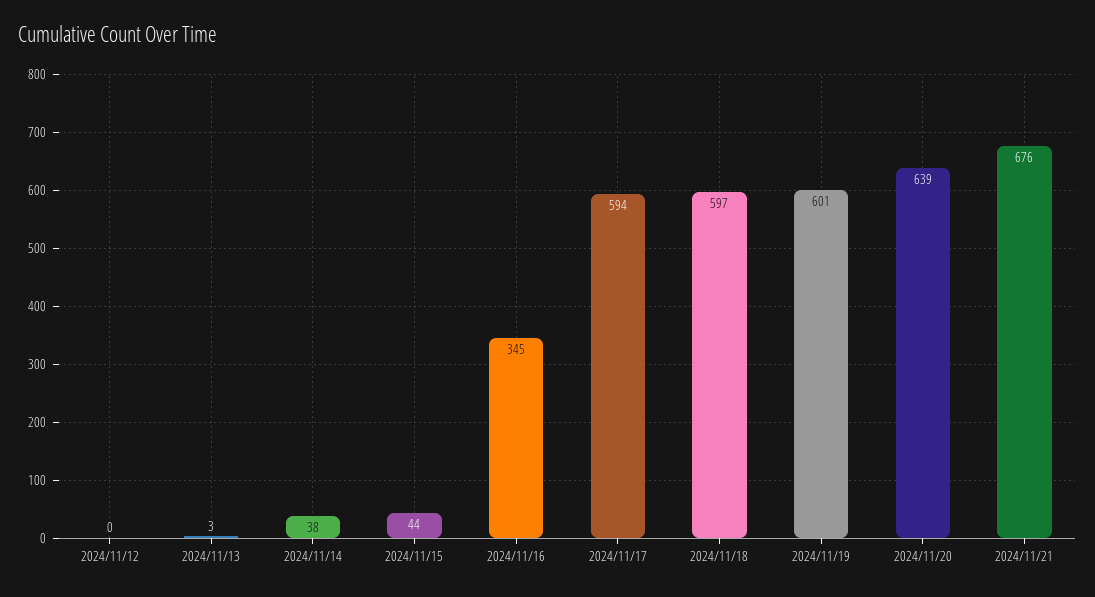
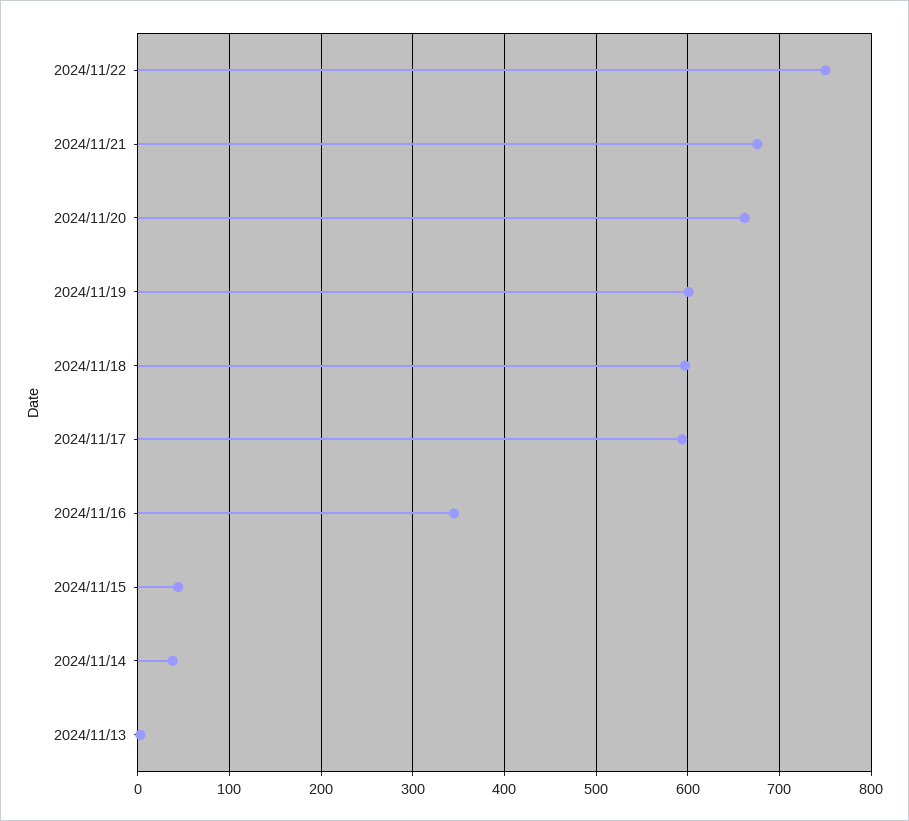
2024/11/12: 0 -> none
2024/11/20: 639 -> 660
2024/11/22: none -> 750

